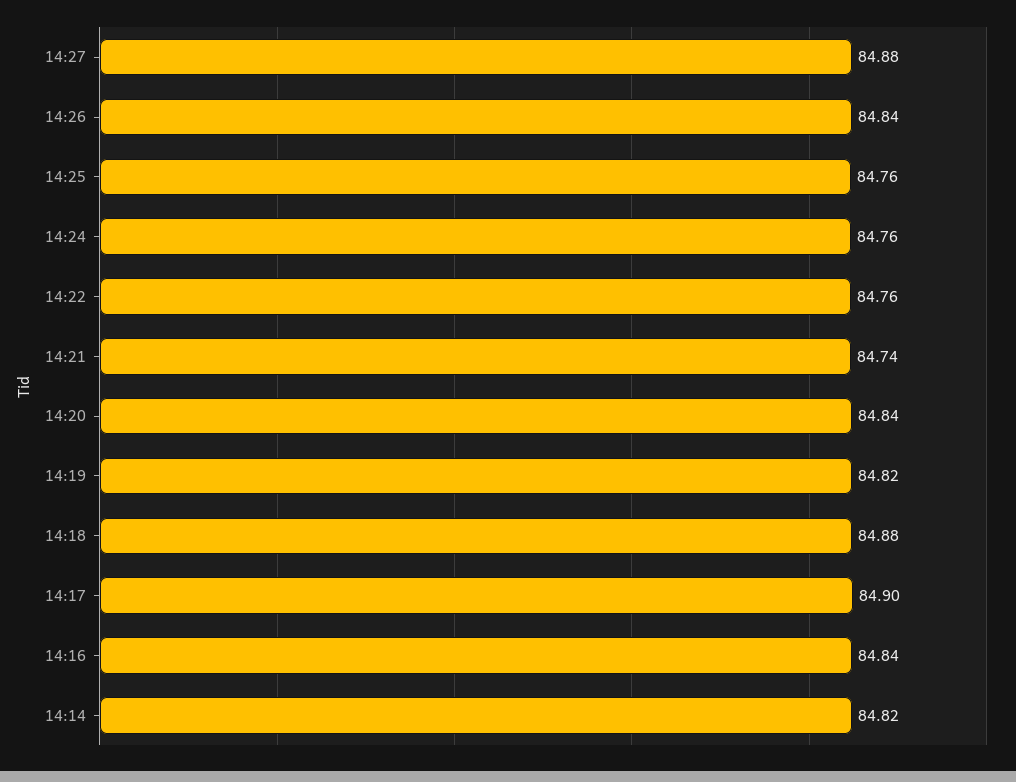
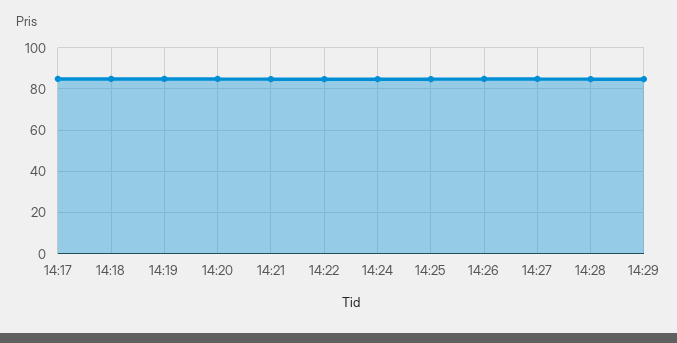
14:16: 84.84 -> none
14:14: 84.82 -> none
14:28: none -> 85
14:29: none -> 85

